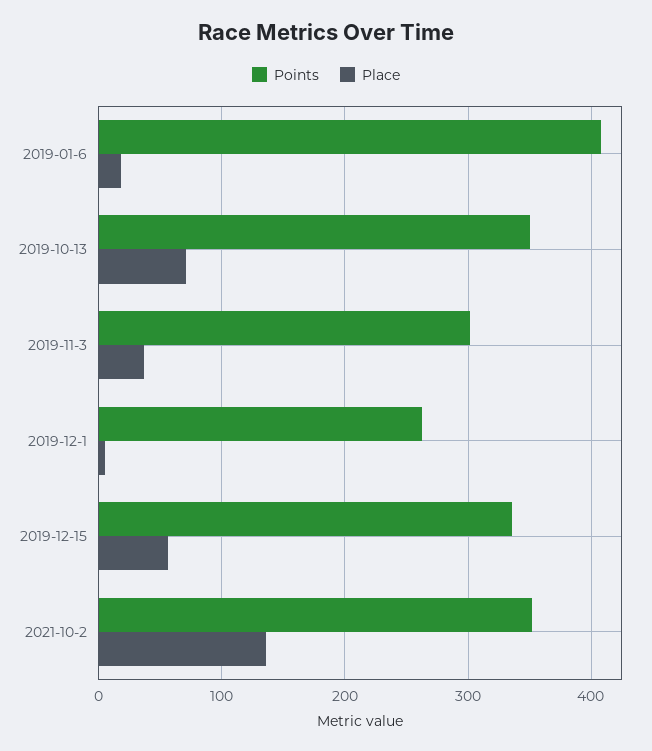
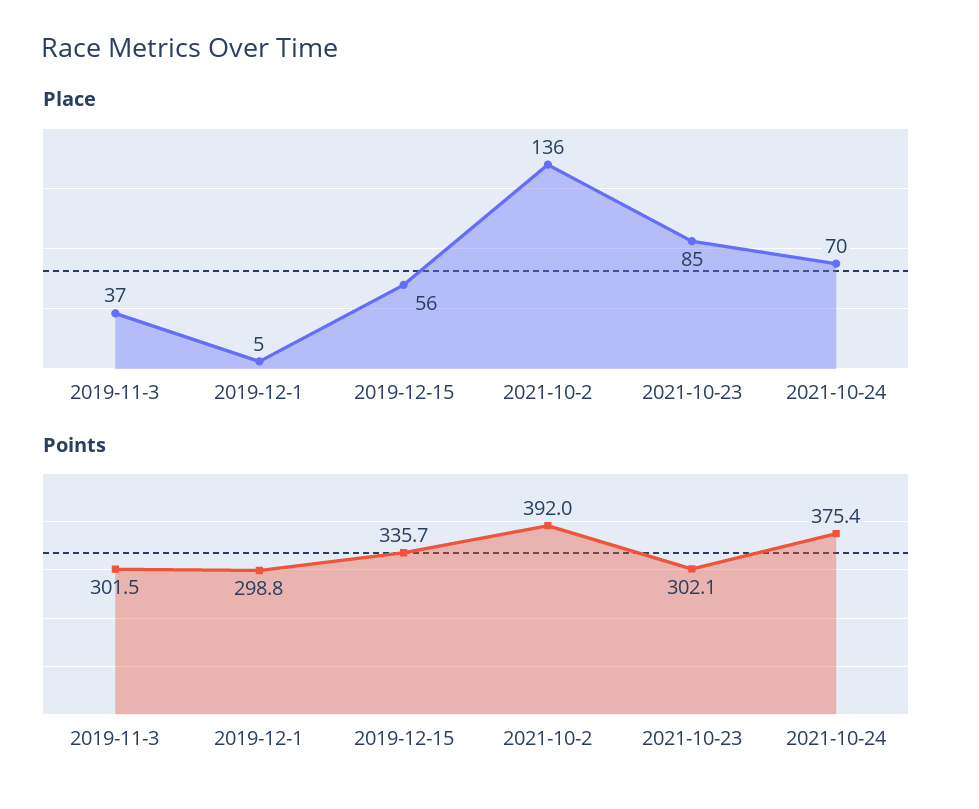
Points, 2019-01-6: 410 -> none
Place, 2019-01-6: 20 -> none
Points, 2019-10-13: 350 -> none
Place, 2019-10-13: 70 -> none
Points, 2019-12-1: 260 -> 298.8
Points, 2021-10-2: 350 -> 392
Place, 2021-10-23: none -> 85
Place, 2021-10-24: none -> 70
Points, 2021-10-23: none -> 302.1
Points, 2021-10-24: none -> 375.4

